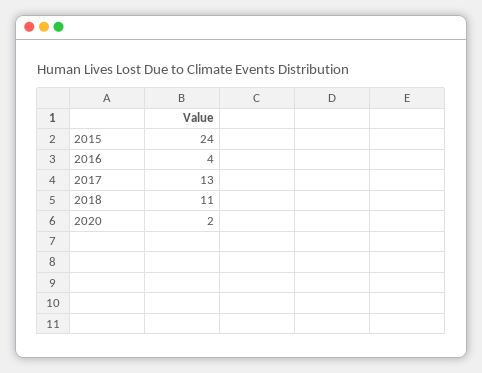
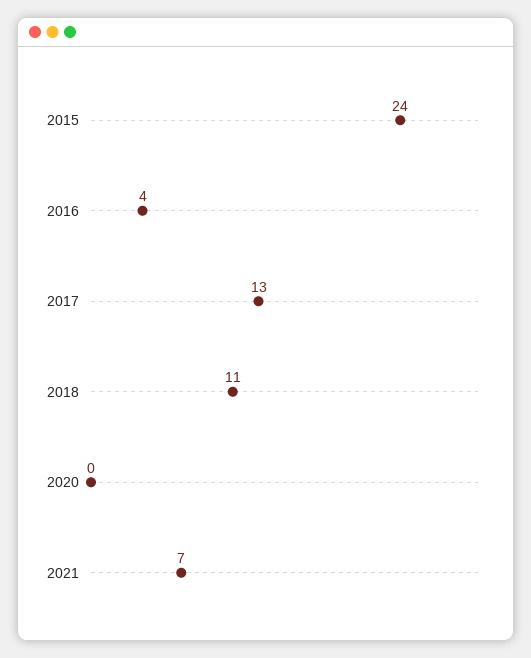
2020: 2 -> 0
2021: none -> 7

